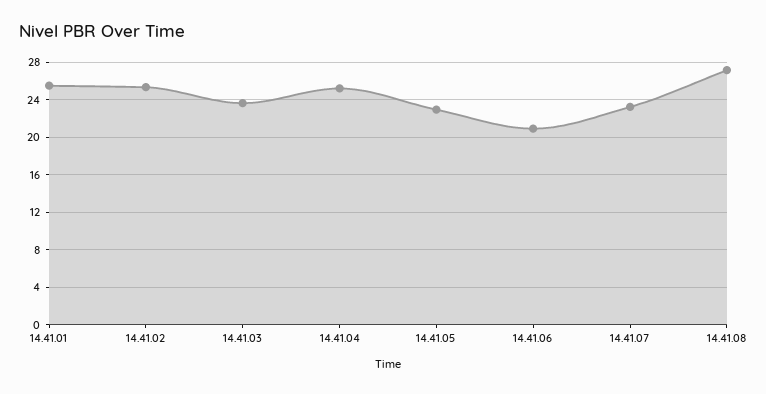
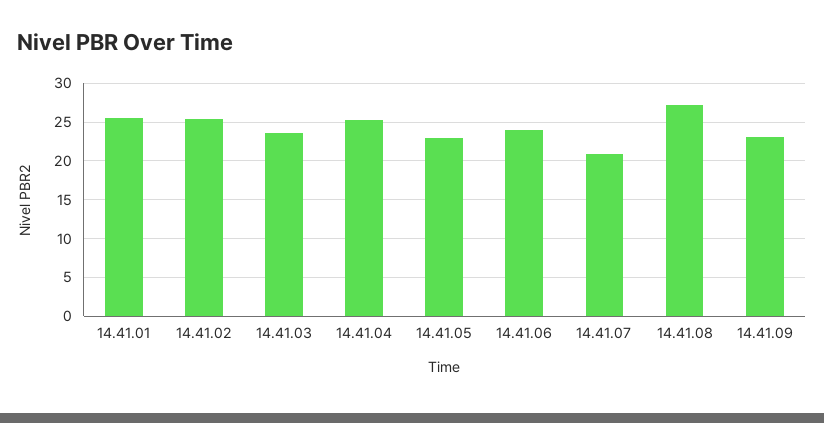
14.41.06: 21 -> 24
14.41.07: 23 -> 21
14.41.09: none -> 23

